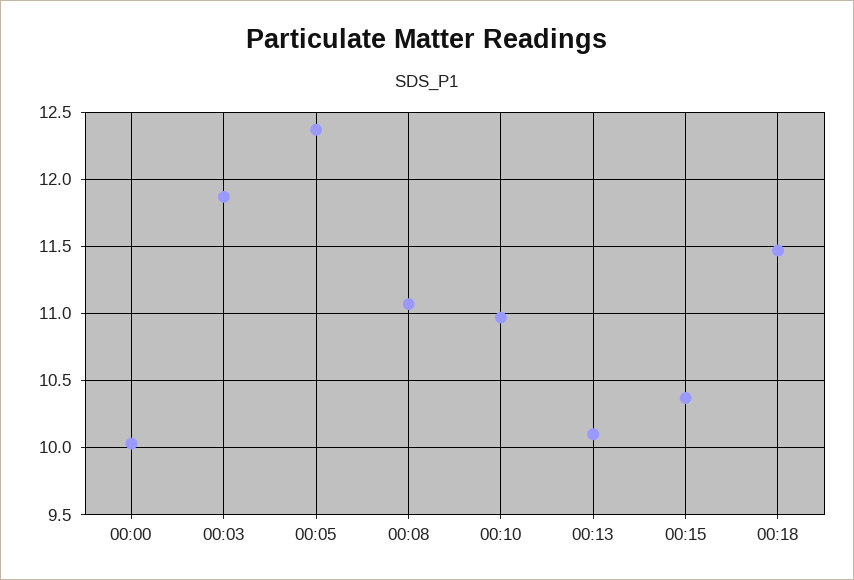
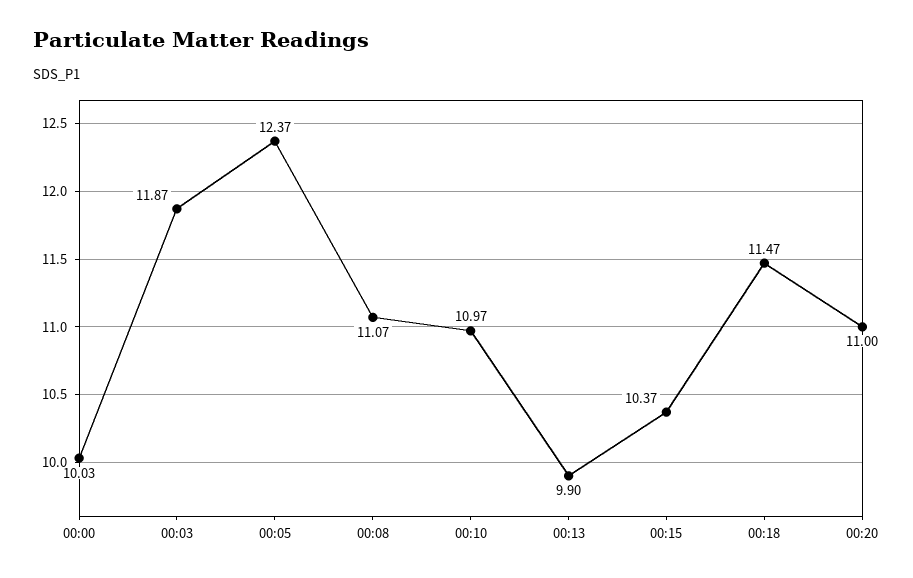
00:13: 10.1 -> 9.9
00:20: none -> 11

